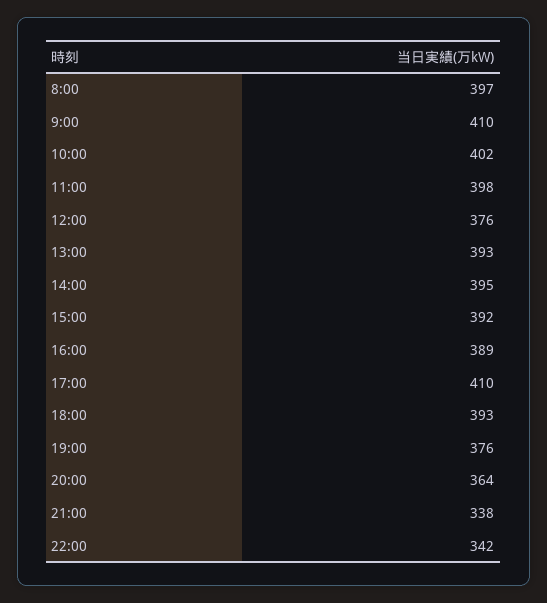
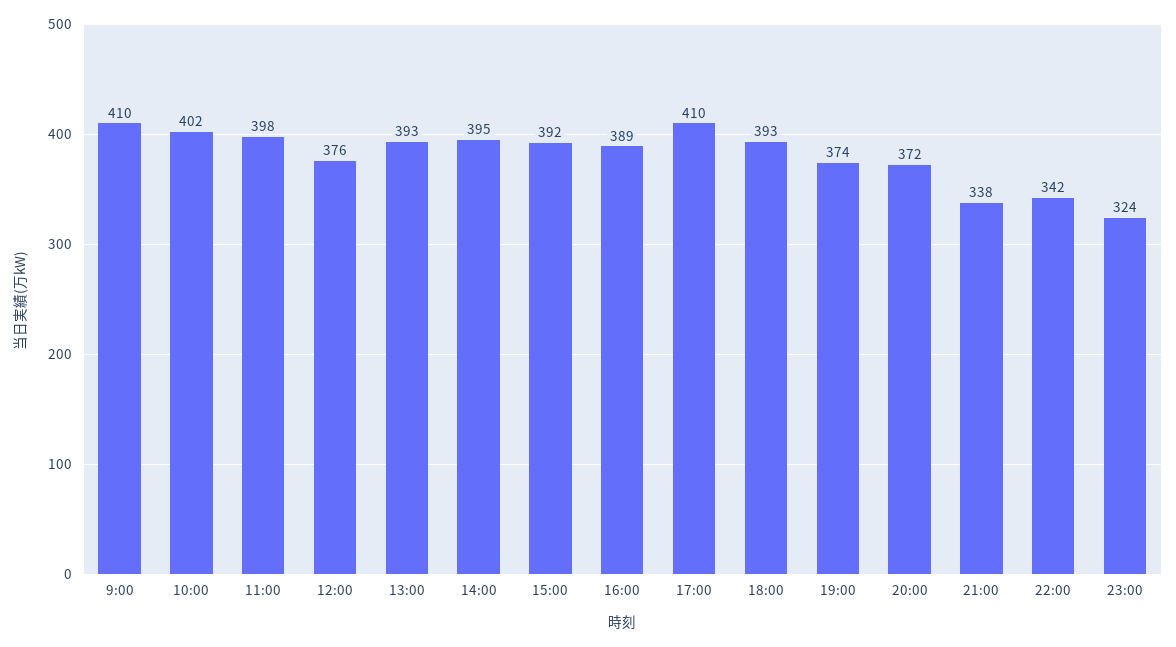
8:00: 397 -> none
19:00: 376 -> 374
20:00: 364 -> 372
23:00: none -> 324

